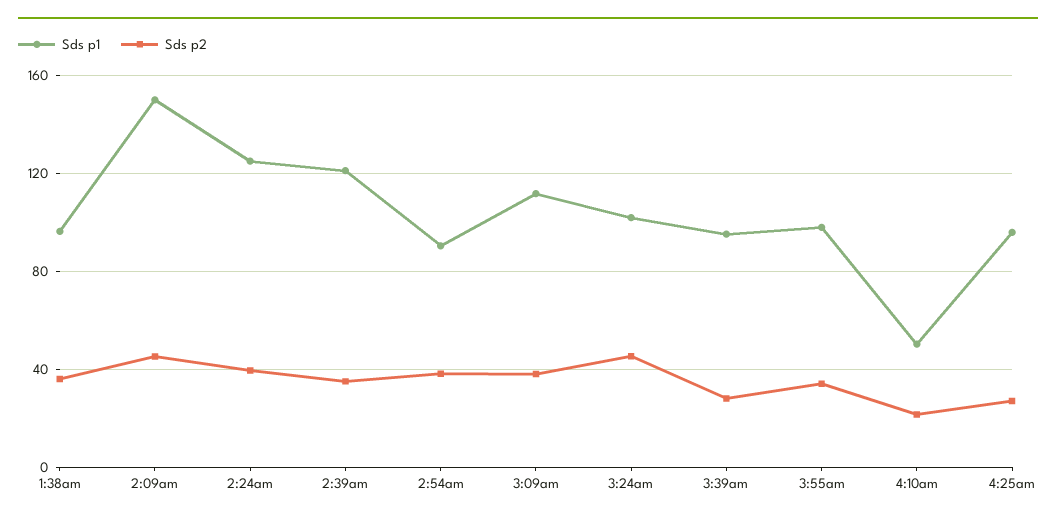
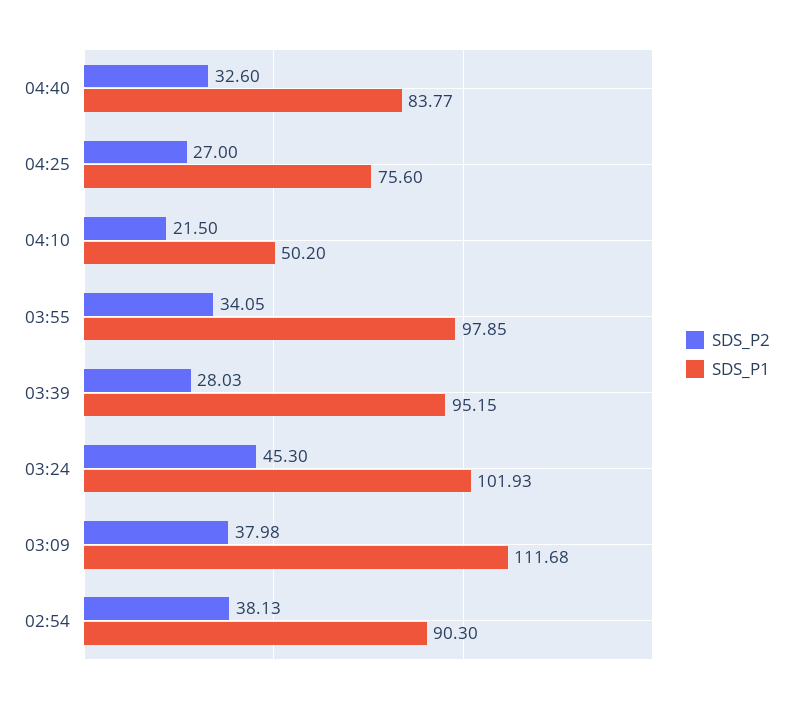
Sds p1, 1:38am: 95 -> none
Sds p2, 1:38am: 35 -> none
Sds p1, 2:09am: 150 -> none
Sds p2, 2:09am: 45 -> none
Sds p1, 2:24am: 125 -> none
Sds p2, 2:24am: 40 -> none
Sds p1, 2:39am: 120 -> none
Sds p2, 2:39am: 35 -> none
Sds p1, 4:25am: 95 -> 75.6
Sds p2, 04:40: none -> 32.6
Sds p1, 04:40: none -> 83.77

